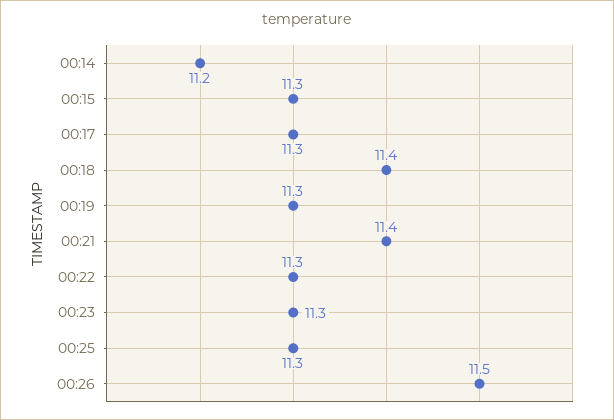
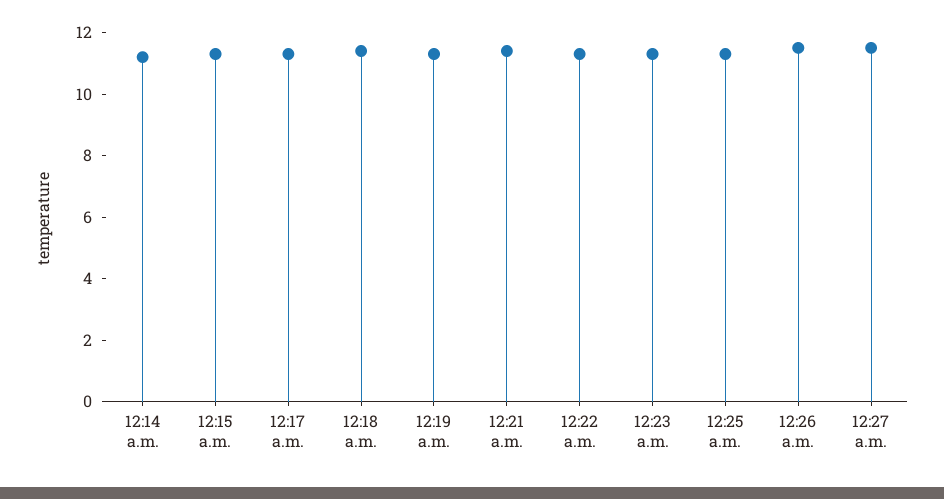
12:27 a.m.: none -> 11.5

